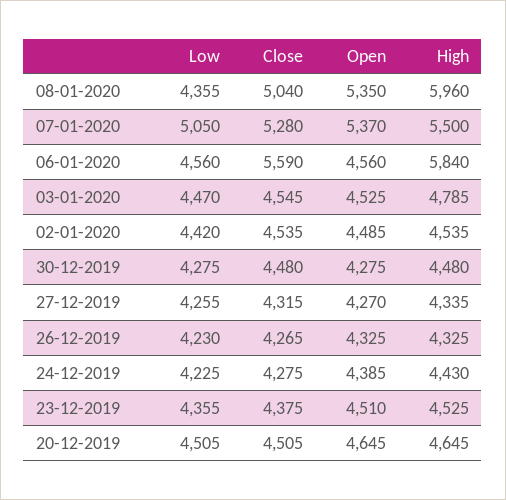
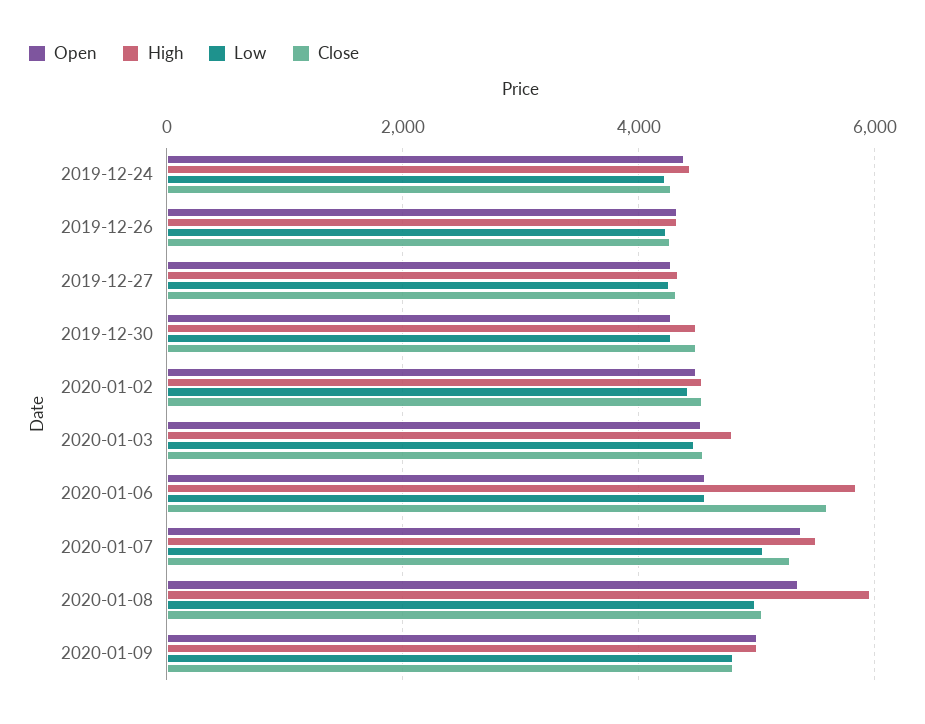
Low, 08-01-2020: 4355 -> 5000
Low, 23-12-2019: 4355 -> none
Close, 23-12-2019: 4375 -> none
Open, 23-12-2019: 4510 -> none
High, 23-12-2019: 4525 -> none
Low, 20-12-2019: 4505 -> none
Close, 20-12-2019: 4505 -> none
Open, 20-12-2019: 4645 -> none
High, 20-12-2019: 4645 -> none
Open, 2020-01-09: none -> 5000
High, 2020-01-09: none -> 5000
Low, 2020-01-09: none -> 4800
Close, 2020-01-09: none -> 4800

